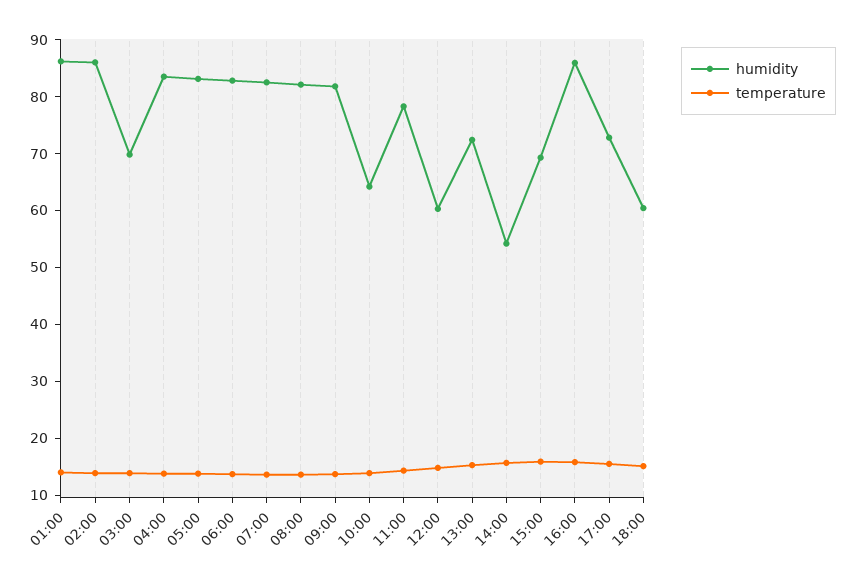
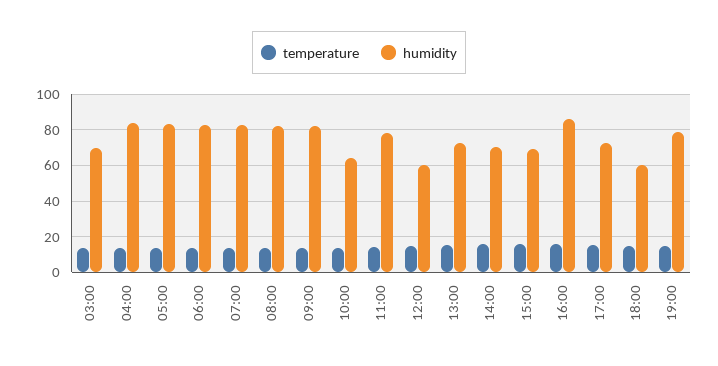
humidity, 01:00: 86 -> none
temperature, 01:00: 14 -> none
humidity, 02:00: 86 -> none
temperature, 02:00: 14 -> none
humidity, 14:00: 54 -> 70
temperature, 19:00: none -> 15
humidity, 19:00: none -> 80

